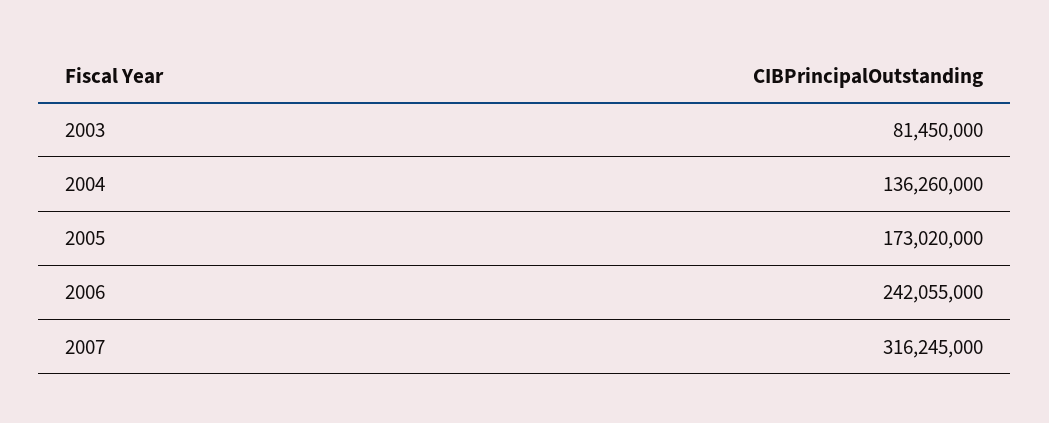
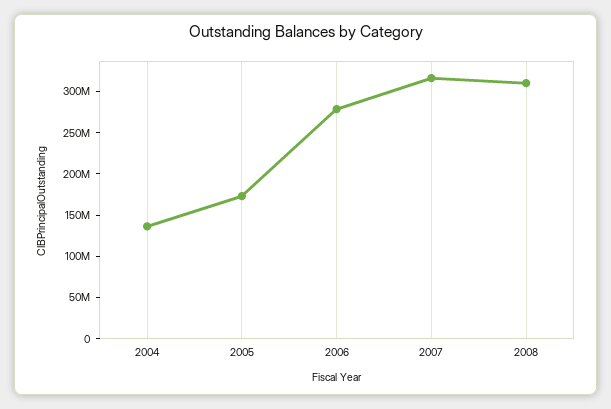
2003: 81450000 -> none
2006: 242055000 -> 280000000
2008: none -> 310000000

